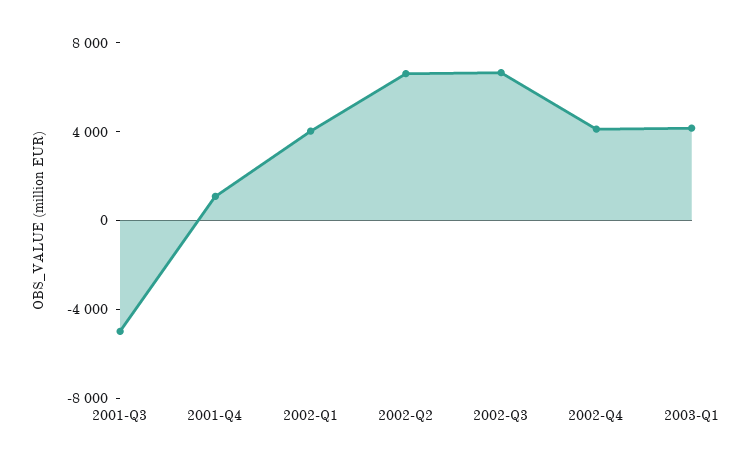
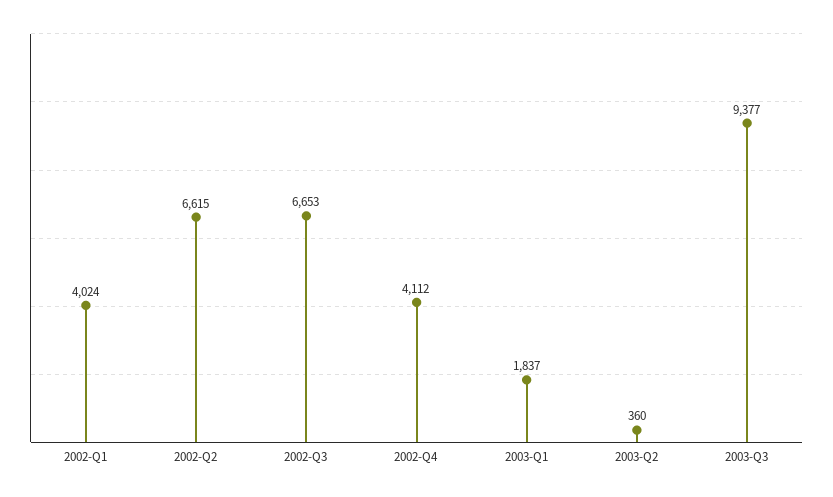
2001-Q3: -5000 -> none
2001-Q4: 1000 -> none
2003-Q1: 4000 -> 1837
2003-Q2: none -> 360
2003-Q3: none -> 9377

